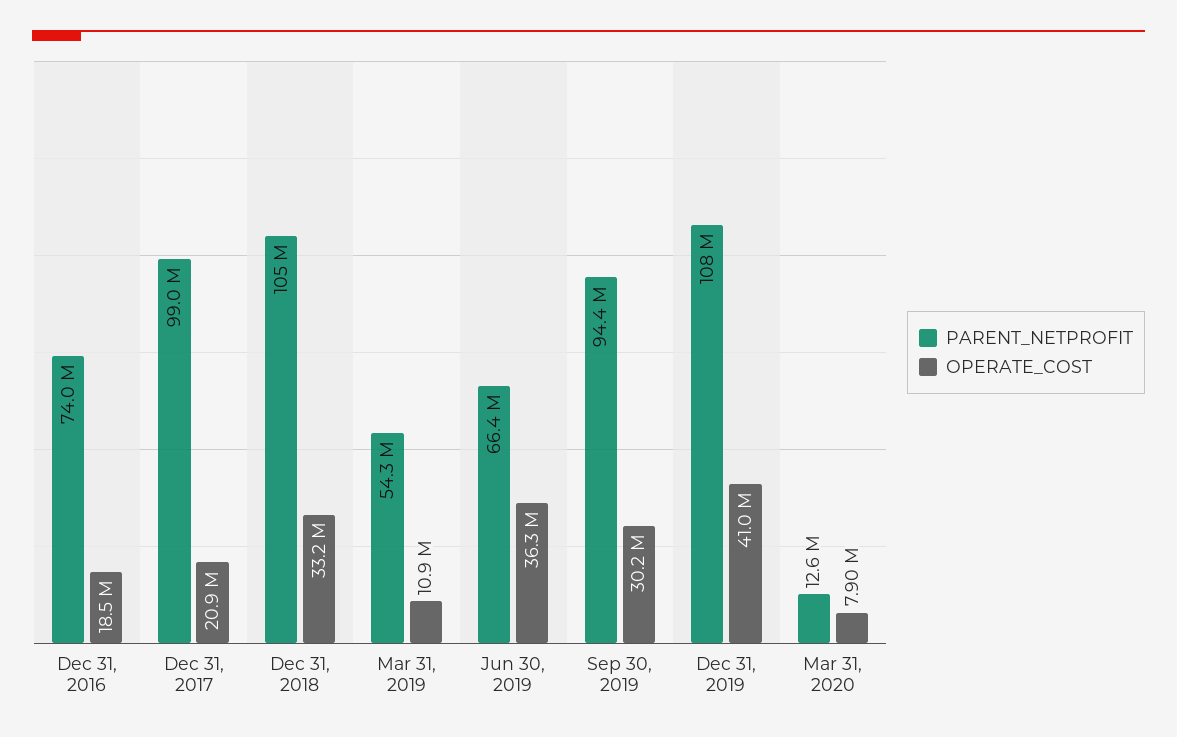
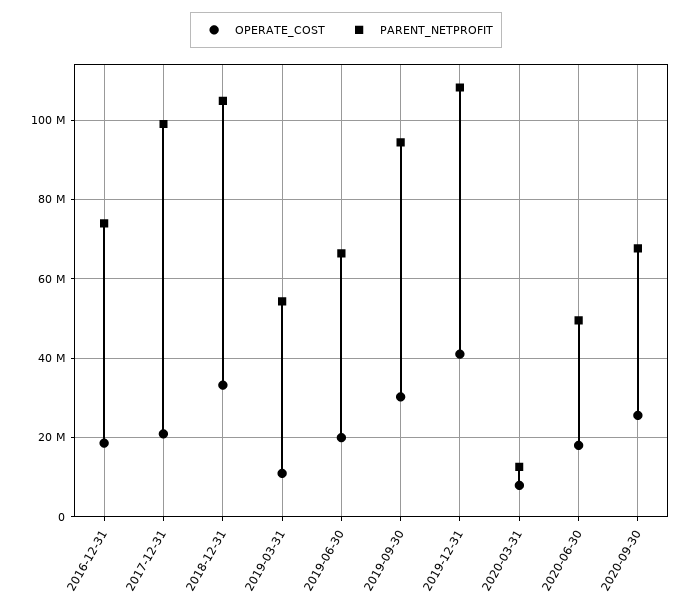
OPERATE_COST, Jun 30, 2019: 36300000 -> 20000000
OPERATE_COST, 2020-06-30: none -> 18000000
PARENT_NETPROFIT, 2020-06-30: none -> 50000000
OPERATE_COST, 2020-09-30: none -> 26000000
PARENT_NETPROFIT, 2020-09-30: none -> 68000000

